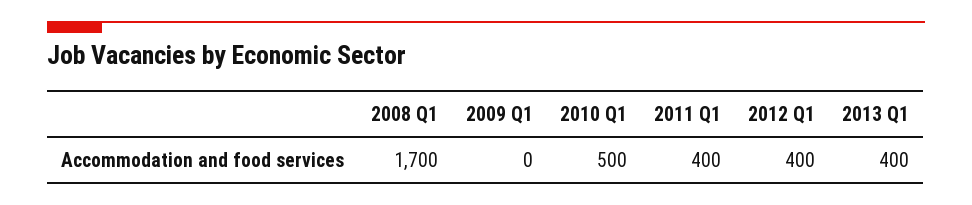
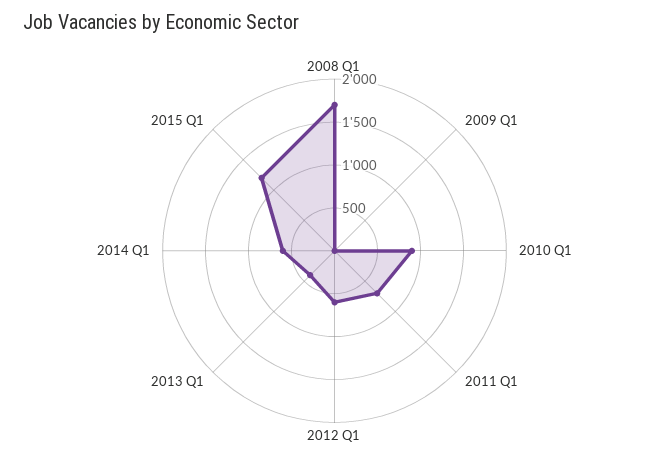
2010 Q1: 500 -> 900
2011 Q1: 400 -> 700
2012 Q1: 400 -> 600
2014 Q1: none -> 600
2015 Q1: none -> 1200

